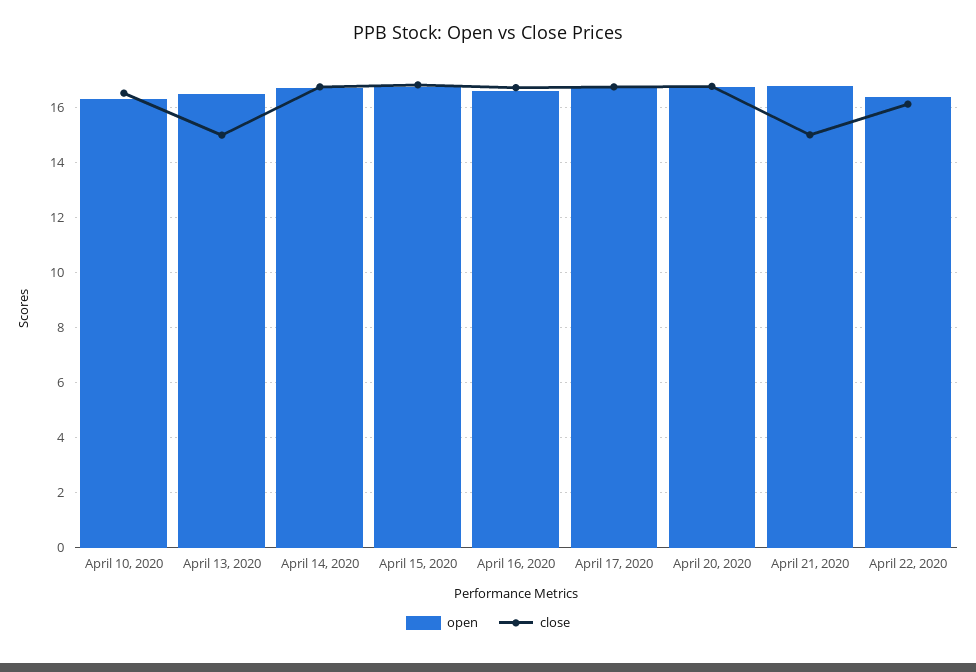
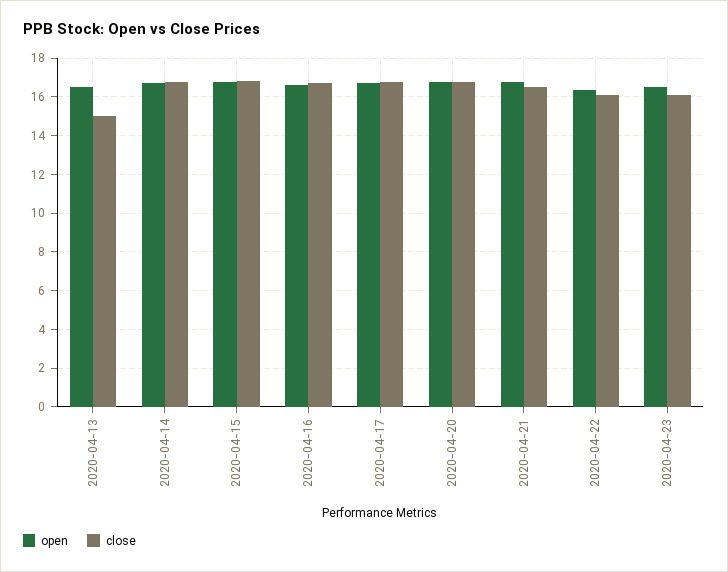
open, April 10, 2020: 16.25 -> none
close, April 10, 2020: 16.5 -> none
close, April 21, 2020: 15 -> 16.5
open, 2020-04-23: none -> 16.5
close, 2020-04-23: none -> 16

